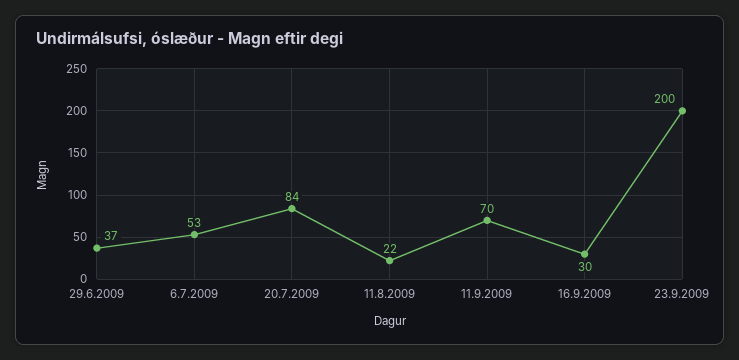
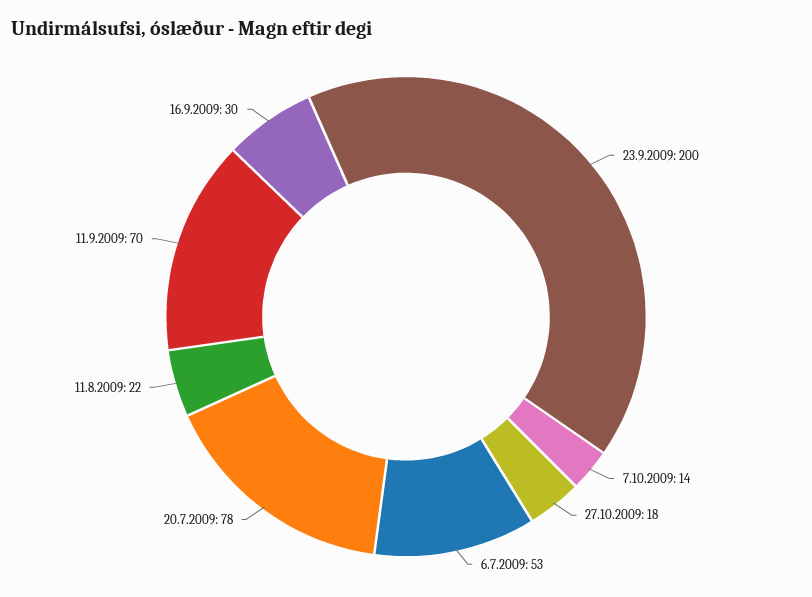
29.6.2009: 37 -> none
20.7.2009: 84 -> 78
7.10.2009: none -> 14
27.10.2009: none -> 18

